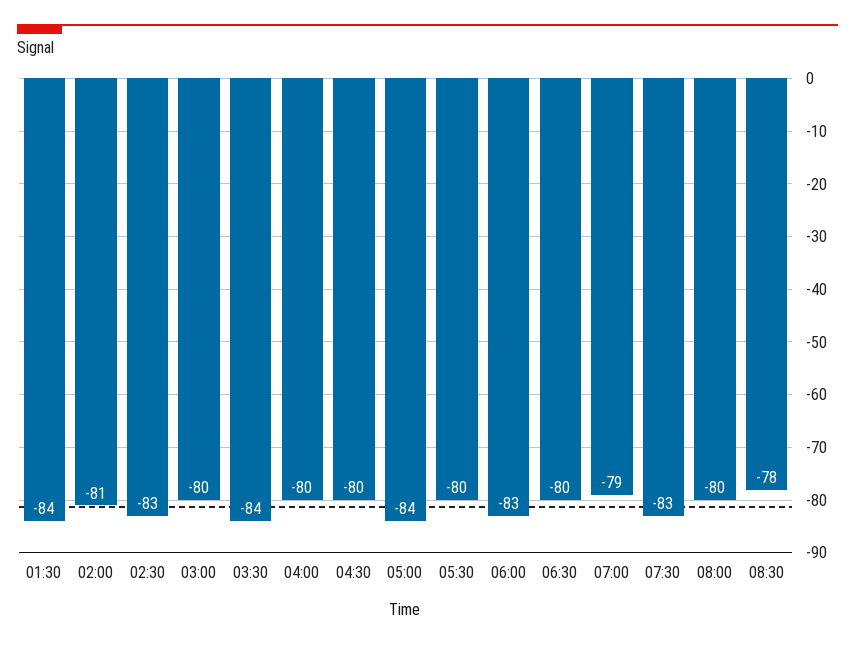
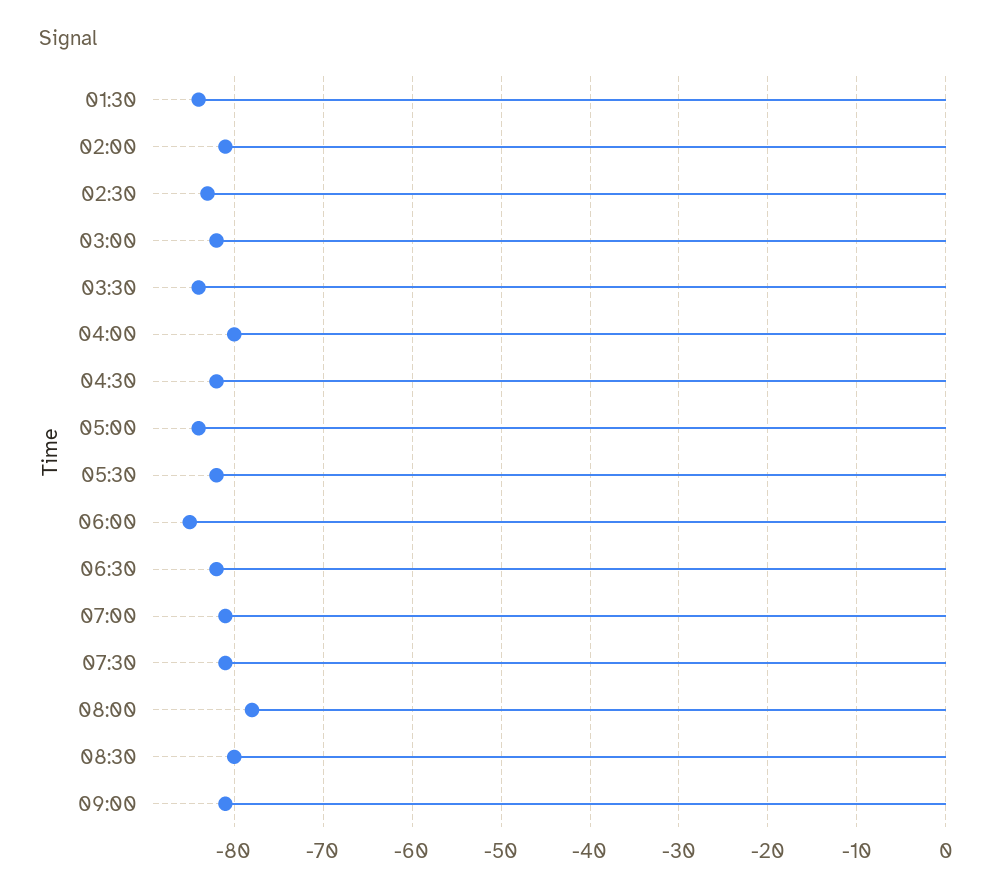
03:00: -80 -> -82
04:30: -80 -> -82
05:30: -80 -> -82
06:00: -83 -> -85
06:30: -80 -> -82
07:00: -79 -> -81
07:30: -83 -> -81
08:00: -80 -> -78
08:30: -78 -> -80
09:00: none -> -81

